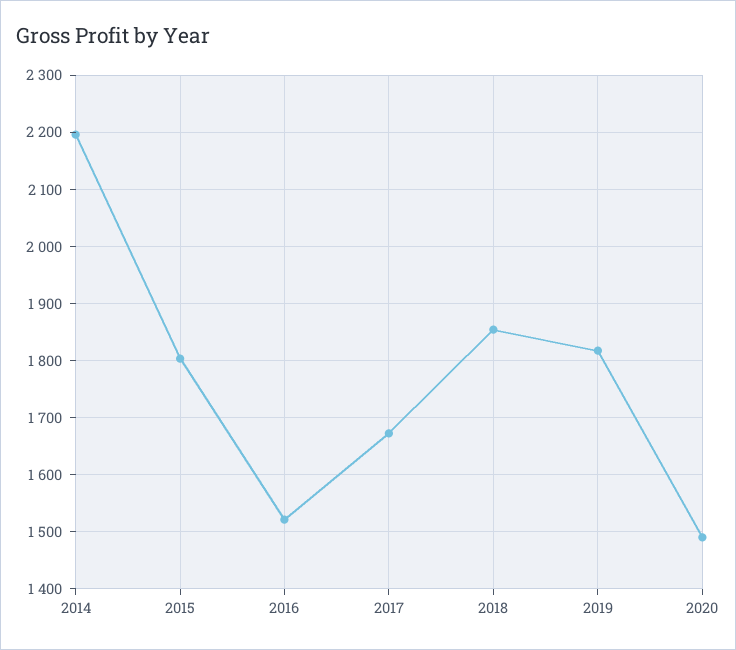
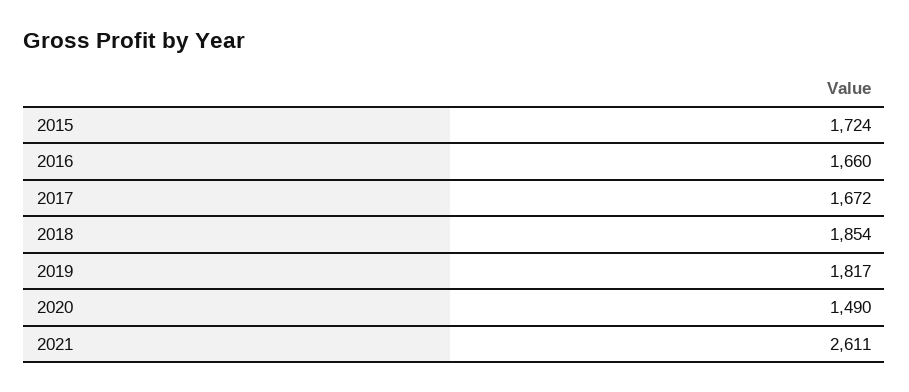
2014: 2200 -> none
2015: 1800 -> 1724
2016: 1520 -> 1660
2021: none -> 2611

